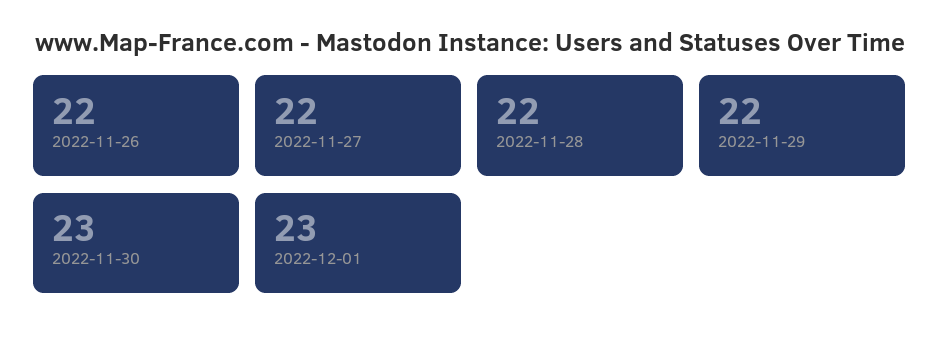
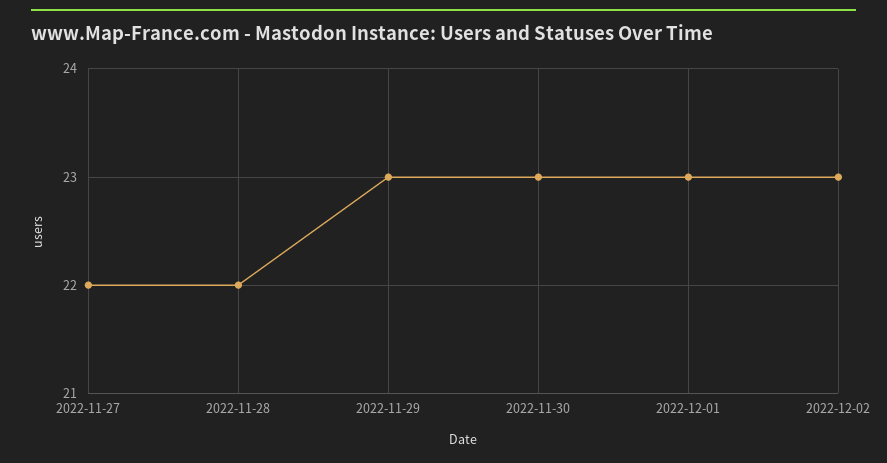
2022-11-26: 22 -> none
2022-11-29: 22 -> 23
2022-12-02: none -> 23

